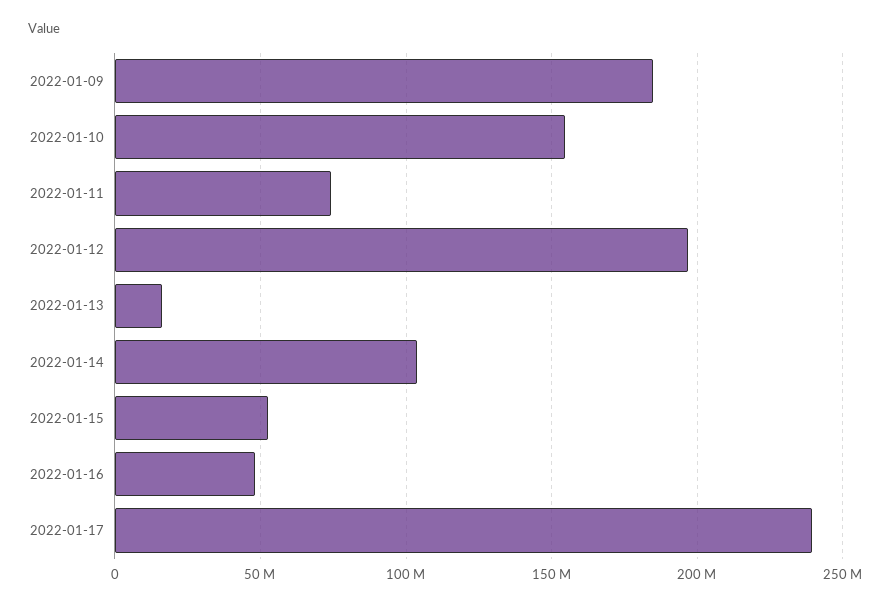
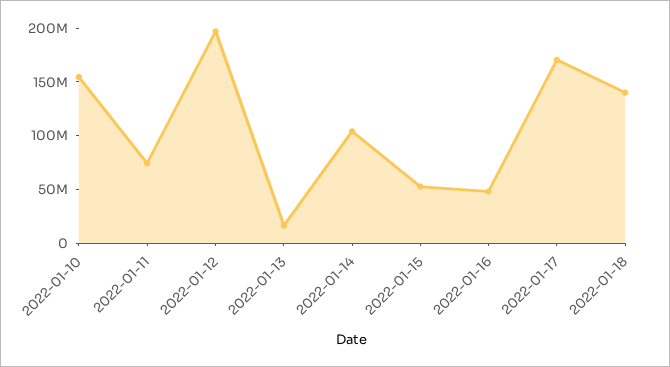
2022-01-09: 185000000 -> none
2022-01-17: 240000000 -> 170000000
2022-01-18: none -> 140000000

